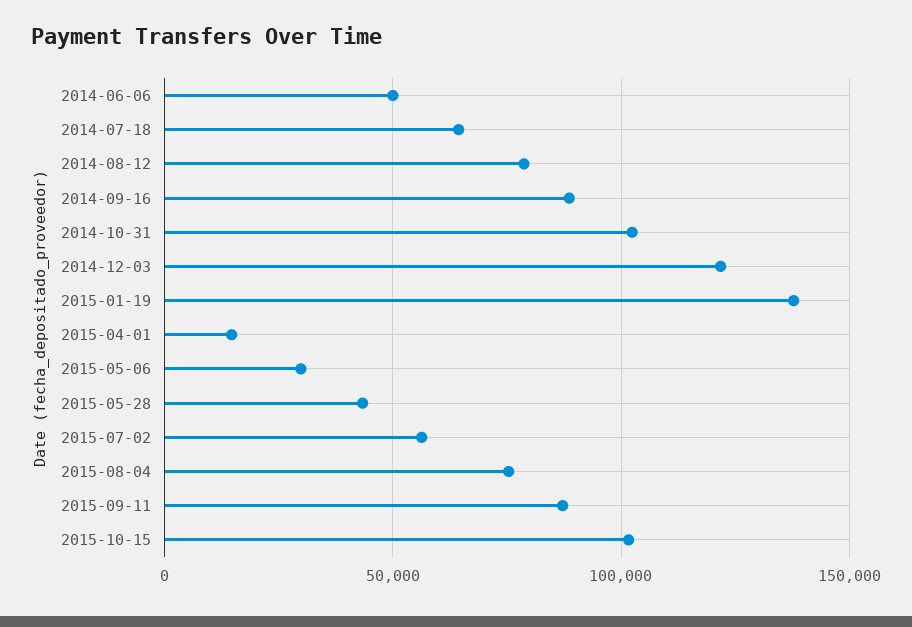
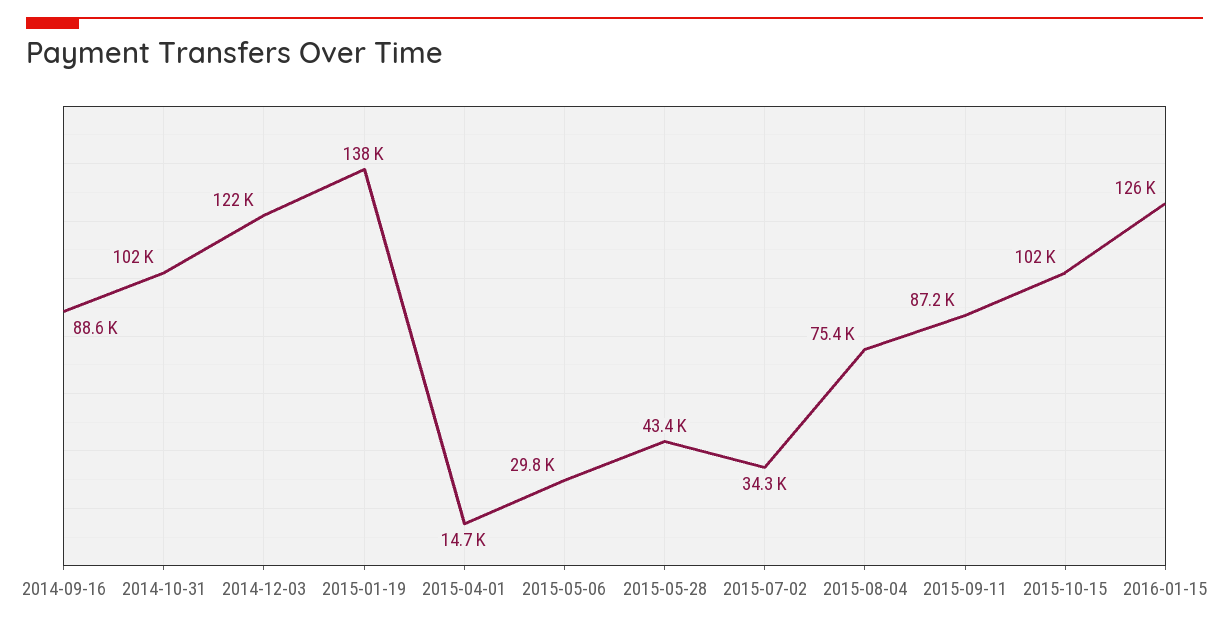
2014-06-06: 50000 -> none
2014-07-18: 65000 -> none
2014-08-12: 80000 -> none
2015-07-02: 55000 -> 34300
2016-01-15: none -> 126000

